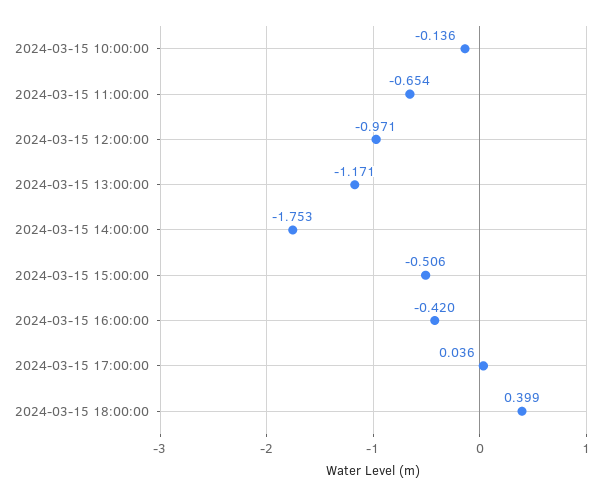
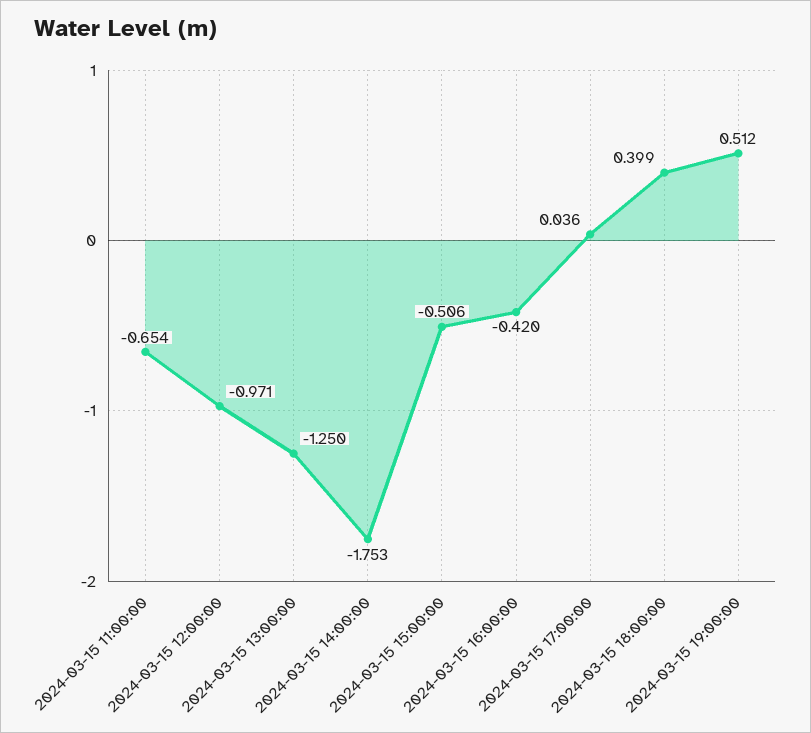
2024-03-15 10:00:00: -0.136 -> none
2024-03-15 13:00:00: -1.171 -> -1.25
2024-03-15 19:00:00: none -> 0.512

